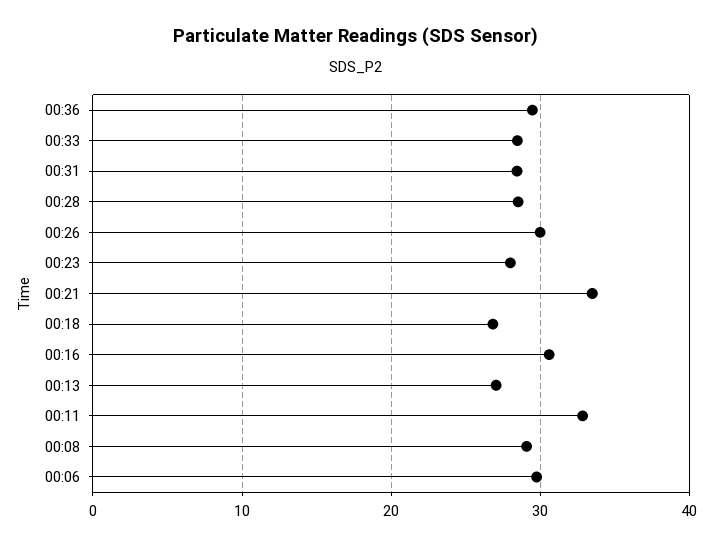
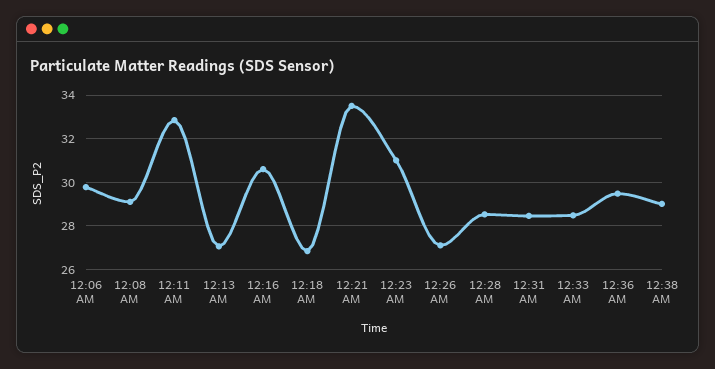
00:26: 30 -> 27
00:23: 28 -> 31
12:38 AM: none -> 29

